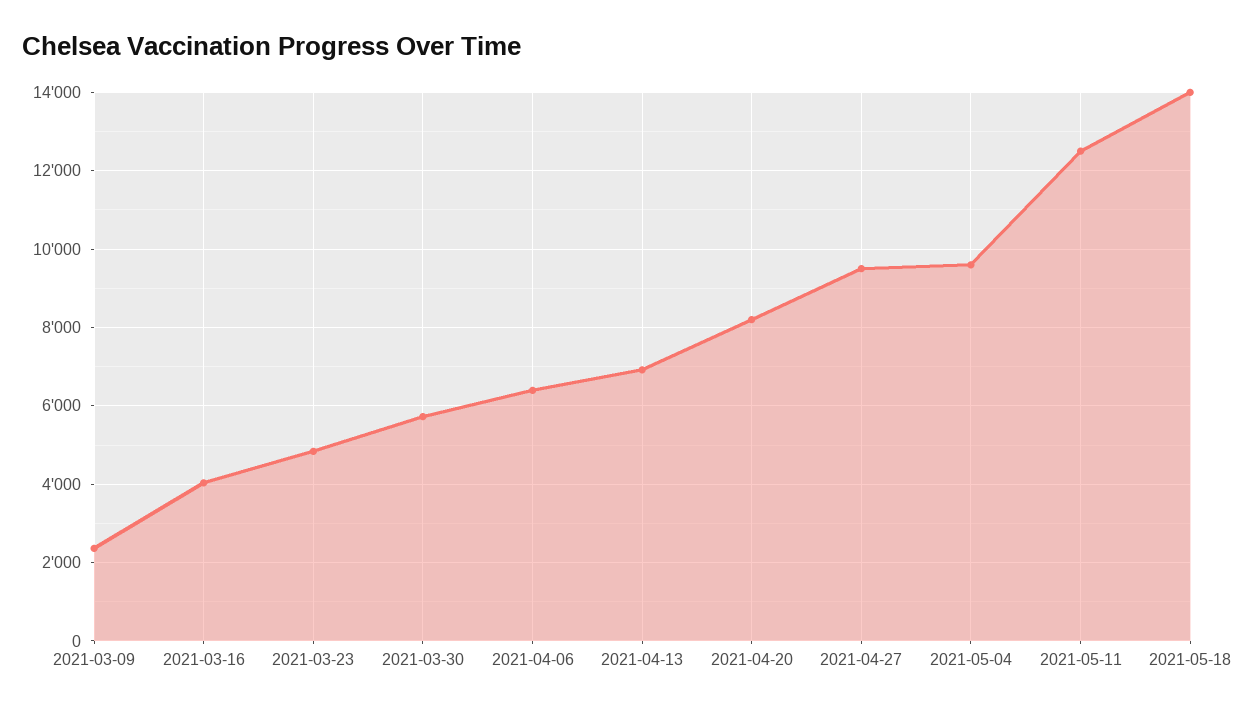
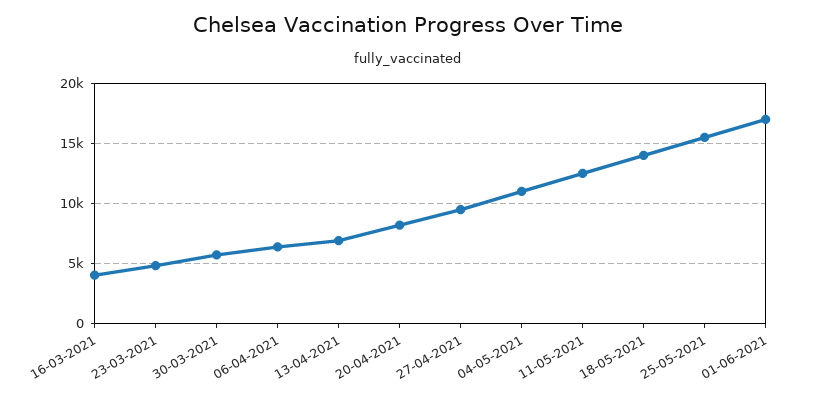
2021-03-09: 2400 -> none
2021-05-04: 9600 -> 11000
25-05-2021: none -> 15500
01-06-2021: none -> 17000

